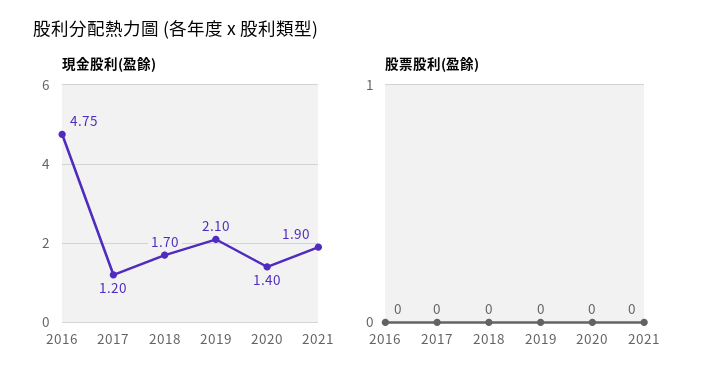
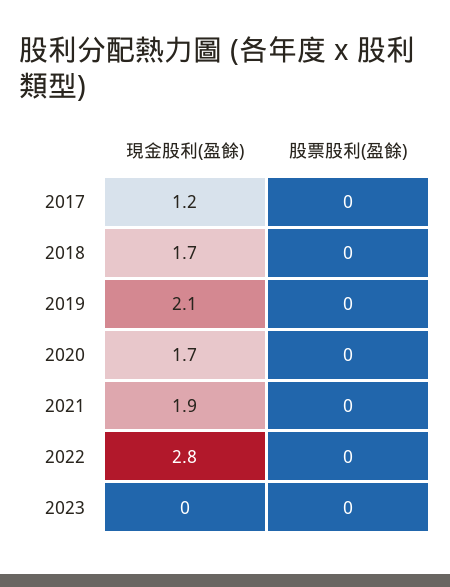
現金股利(盈餘), 2016: 4.75 -> none
現金股利(盈餘), 2020: 1.4 -> 1.7
股票股利(盈餘), 2016: 0 -> none
現金股利(盈餘), 2022: none -> 2.8
股票股利(盈餘), 2022: none -> 0
現金股利(盈餘), 2023: none -> 0
股票股利(盈餘), 2023: none -> 0

